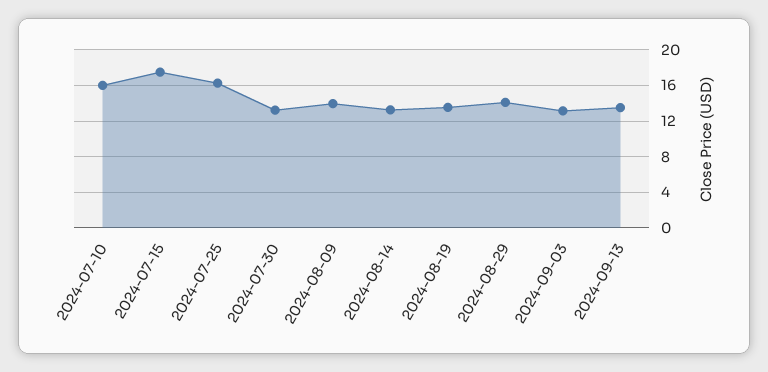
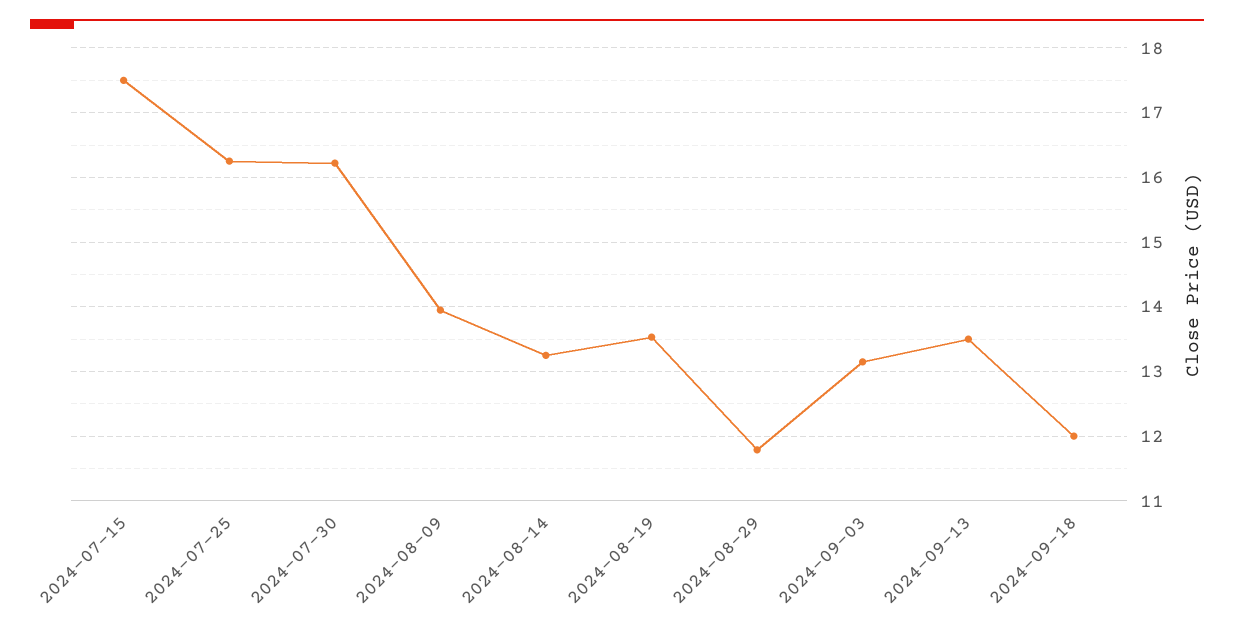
2024-07-10: 16 -> none
2024-07-30: 13 -> 16.2
2024-08-29: 14 -> 11.8
2024-09-18: none -> 12

